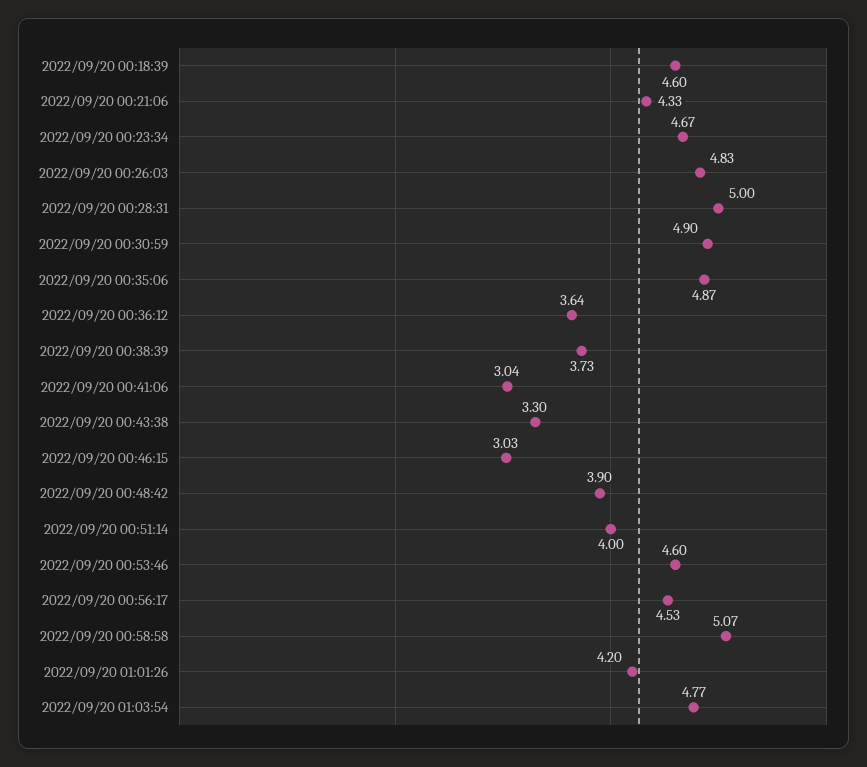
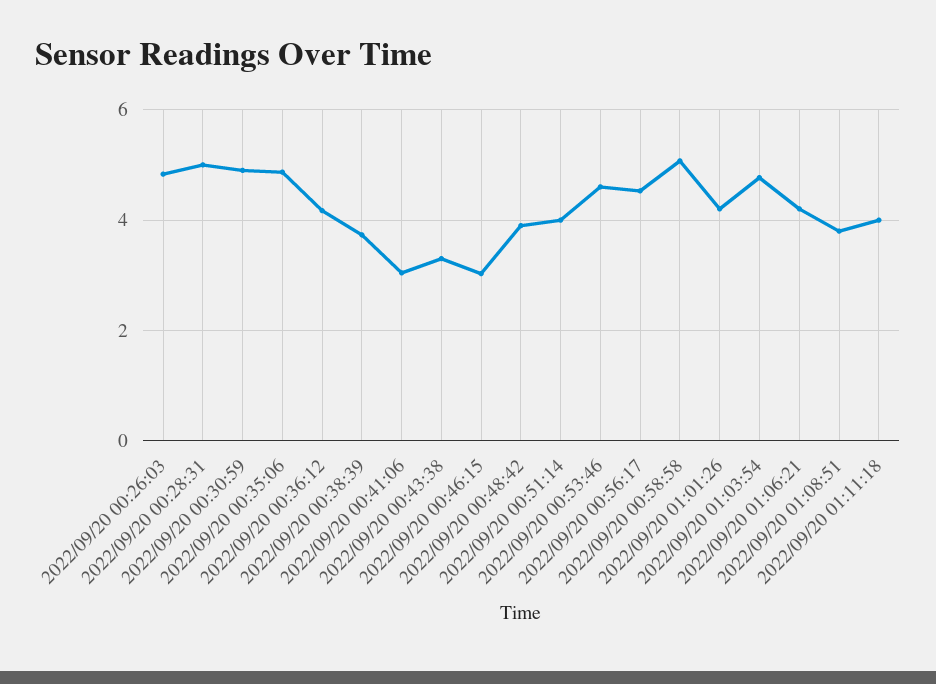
2022/09/20 00:18:39: 4.6 -> none
2022/09/20 00:21:06: 4.33 -> none
2022/09/20 00:23:34: 4.67 -> none
2022/09/20 00:36:12: 3.64 -> 4.2
2022/09/20 01:06:21: none -> 4.2
2022/09/20 01:08:51: none -> 3.8
2022/09/20 01:11:18: none -> 4

